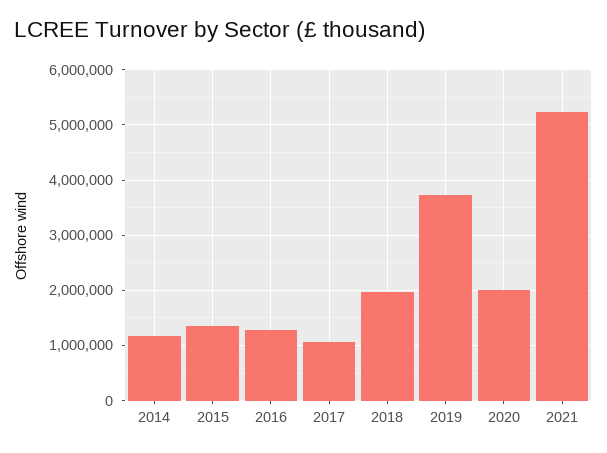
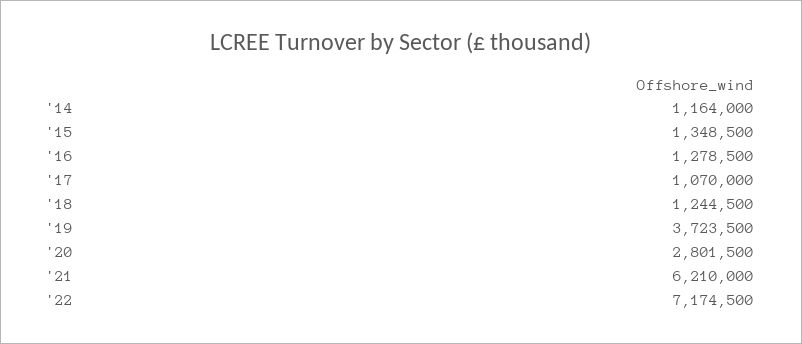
2018: 2000000 -> 1244500
2020: 2000000 -> 2801500
2021: 5200000 -> 6210000
'22: none -> 7174500

